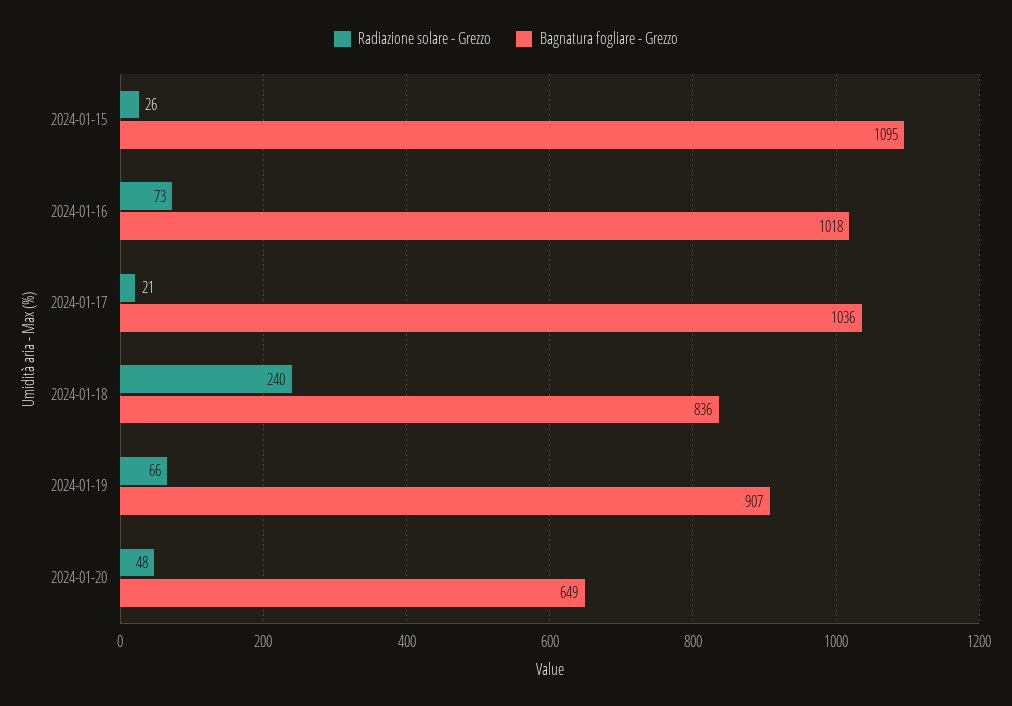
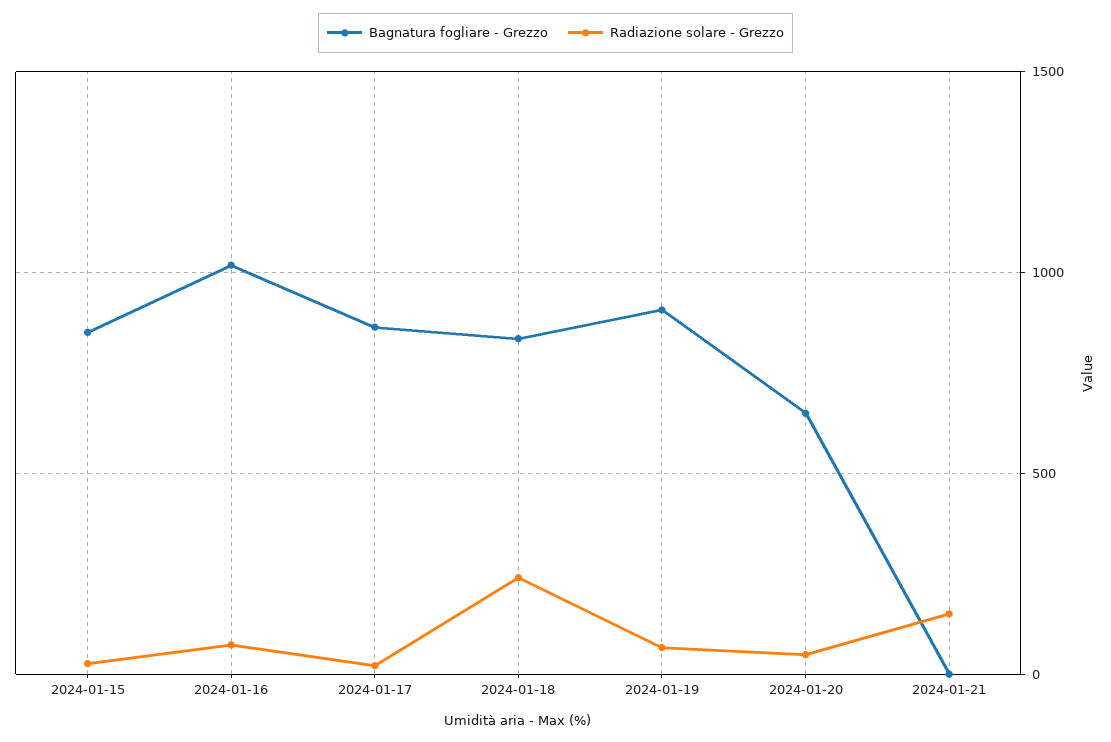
Bagnatura fogliare - Grezzo, 2024-01-15: 1095 -> 850
Bagnatura fogliare - Grezzo, 2024-01-17: 1036 -> 850
Bagnatura fogliare - Grezzo, 2024-01-21: none -> 0
Radiazione solare - Grezzo, 2024-01-21: none -> 150

